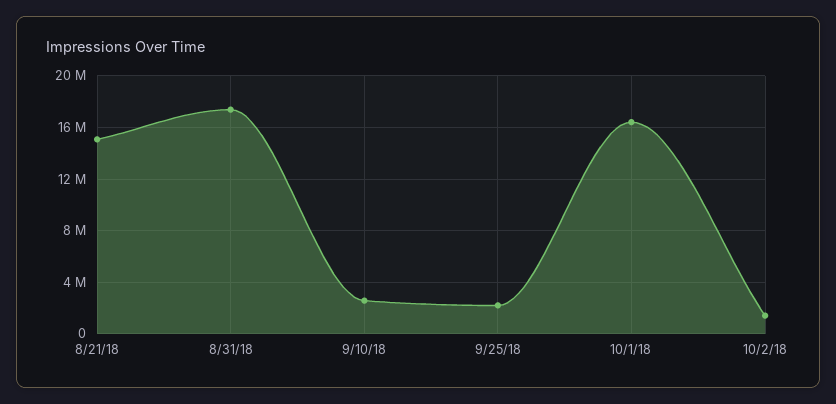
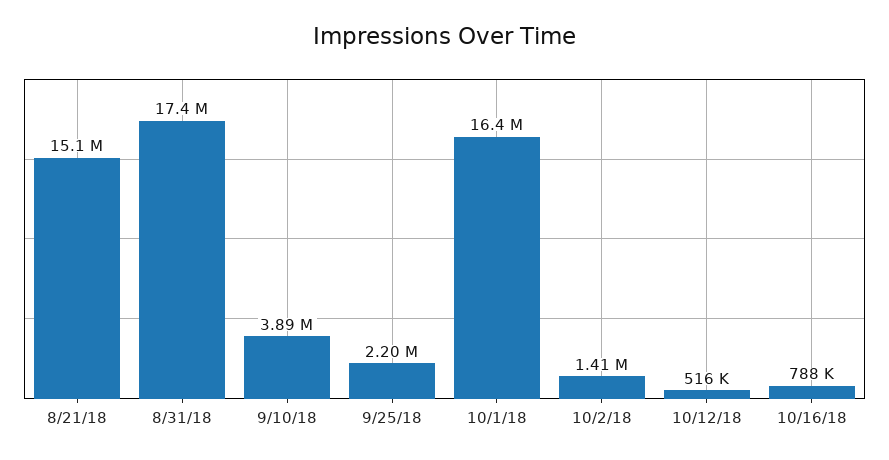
9/10/18: 2500000 -> 3890000
10/12/18: none -> 516000
10/16/18: none -> 788000

